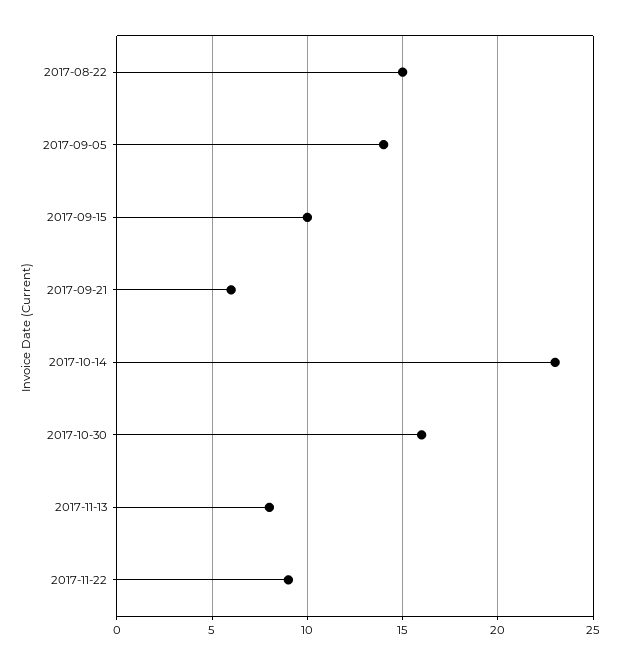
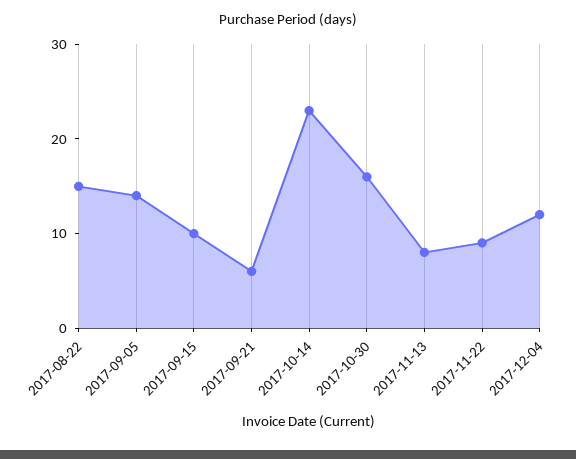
2017-12-04: none -> 12

